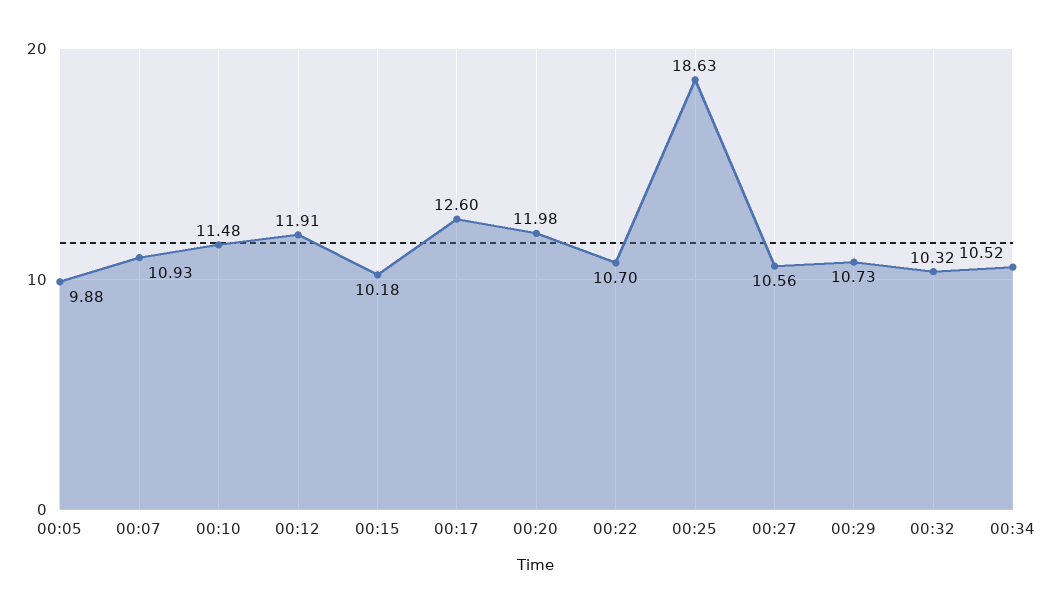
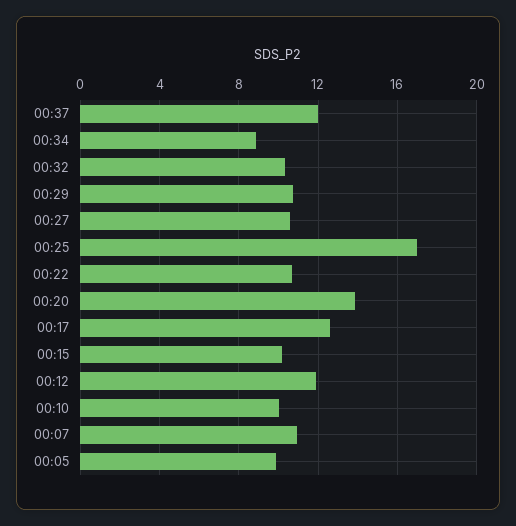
00:10: 11.48 -> 10
00:20: 11.98 -> 14
00:25: 18.63 -> 17
00:34: 10.52 -> 9
00:37: none -> 12

